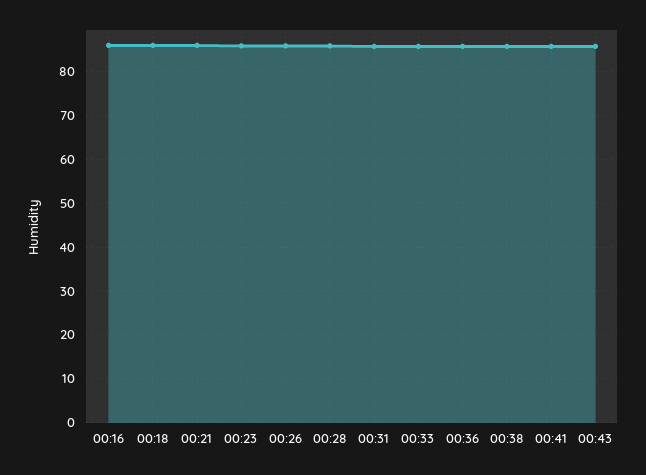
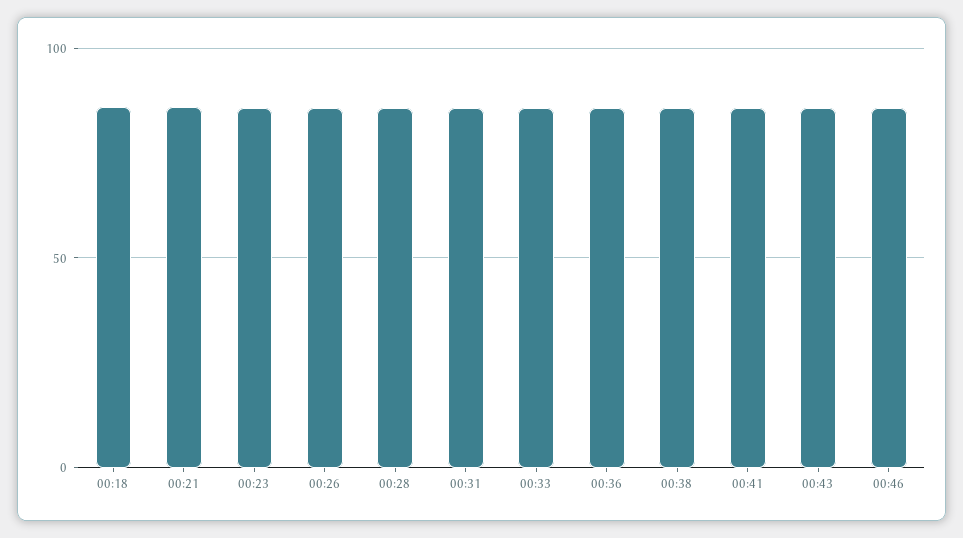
00:16: 86 -> none
00:46: none -> 85

